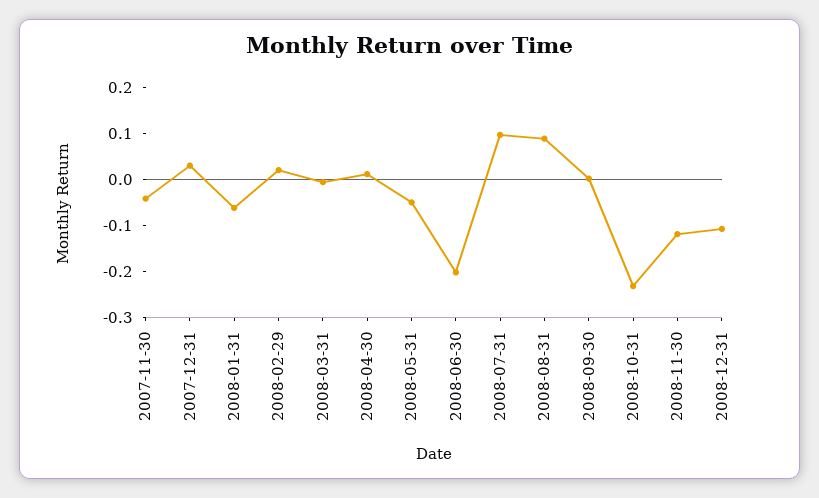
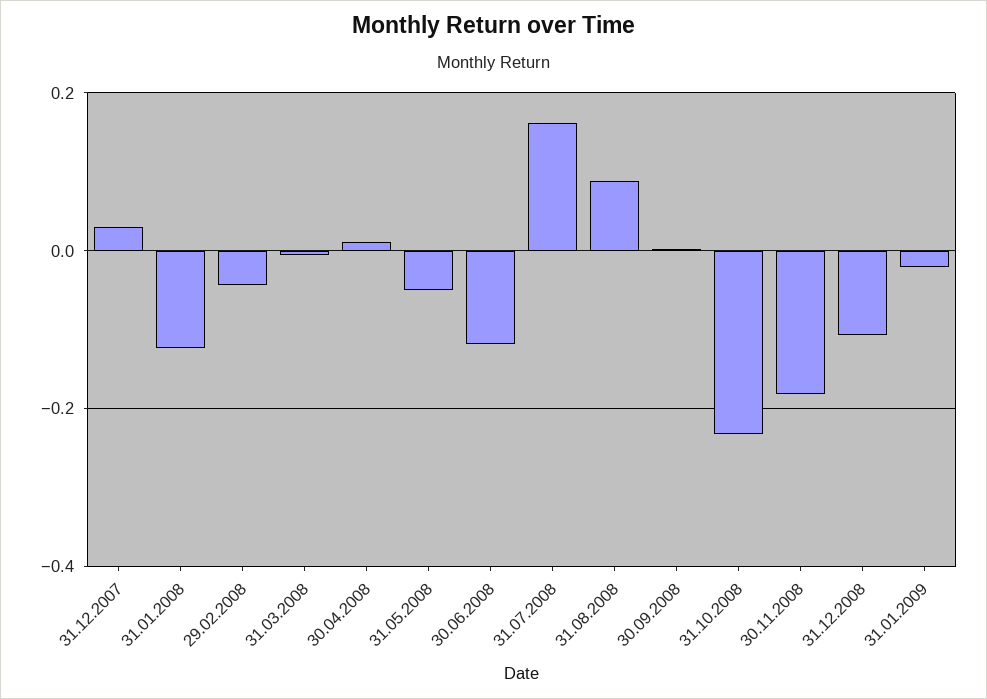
2007-11-30: -0.04 -> none
2008-01-31: -0.06 -> -0.12
2008-02-29: 0.02 -> -0.04
2008-06-30: -0.2 -> -0.12
2008-07-31: 0.1 -> 0.16
2008-11-30: -0.12 -> -0.18
31.01.2009: none -> -0.02

